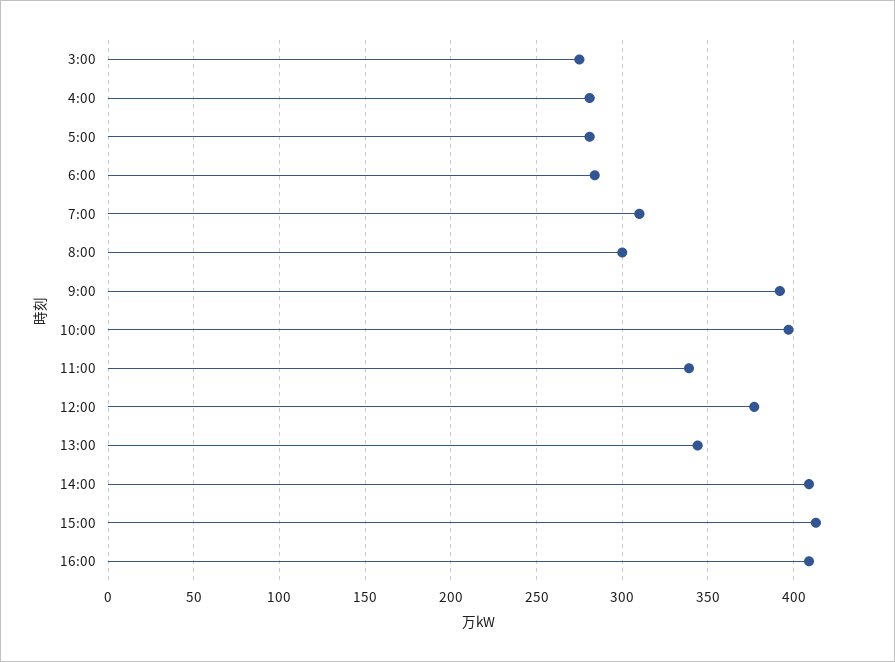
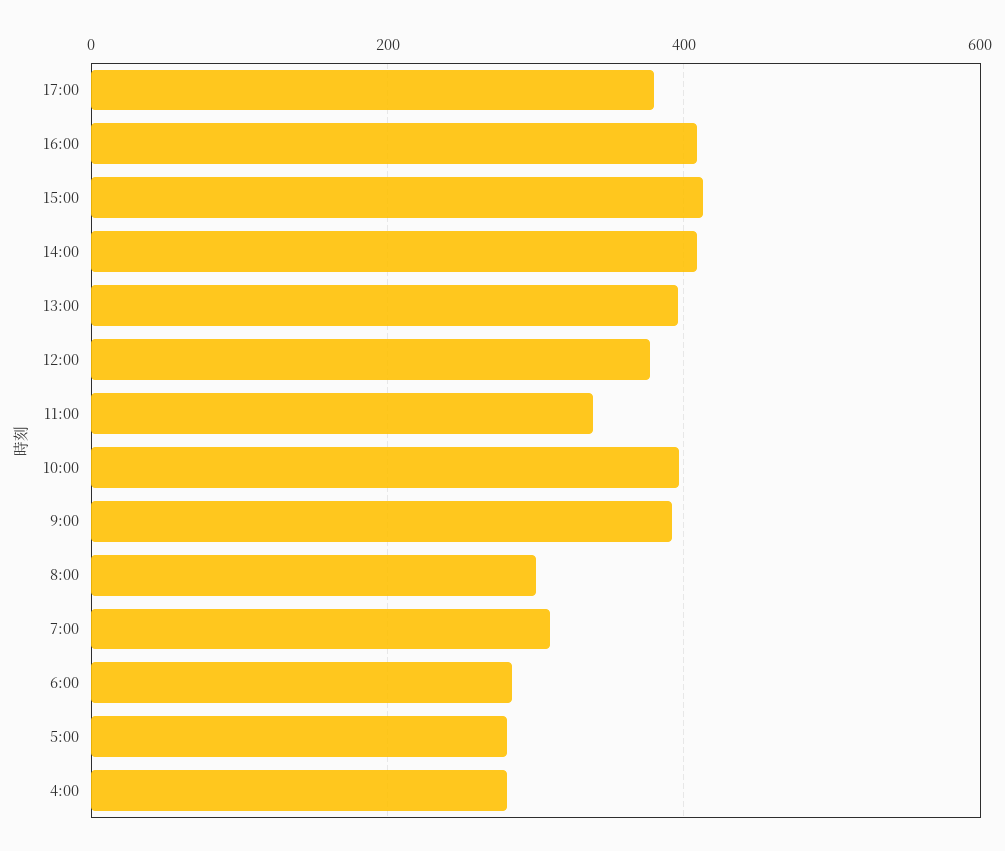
3:00: 275 -> none
13:00: 345 -> 400
17:00: none -> 380

